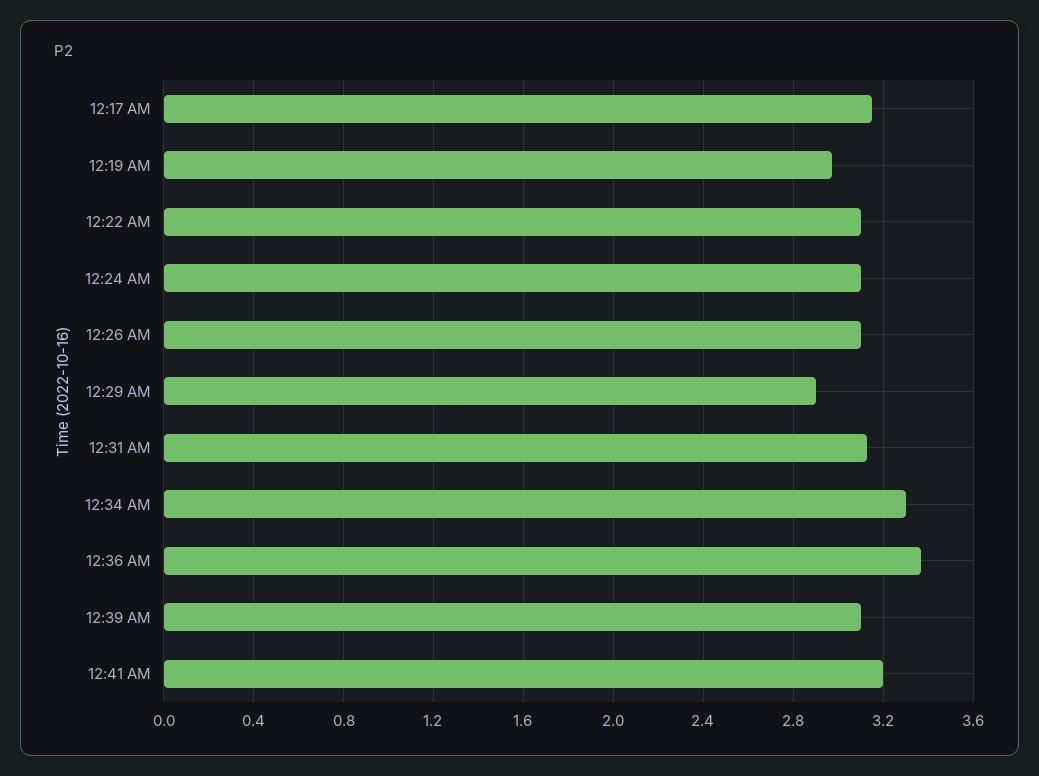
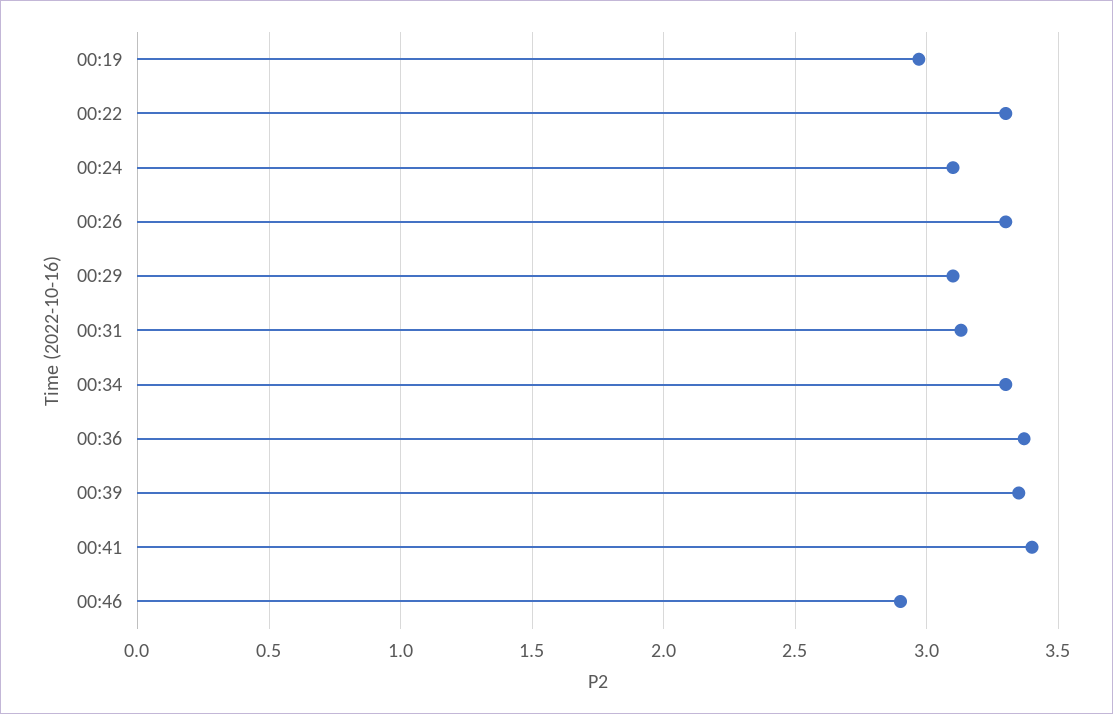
12:17 AM: 3.15 -> none
12:22 AM: 3.1 -> 3.3
12:26 AM: 3.1 -> 3.3
12:29 AM: 2.9 -> 3.1
12:39 AM: 3.1 -> 3.35
12:41 AM: 3.2 -> 3.4
00:46: none -> 2.9

